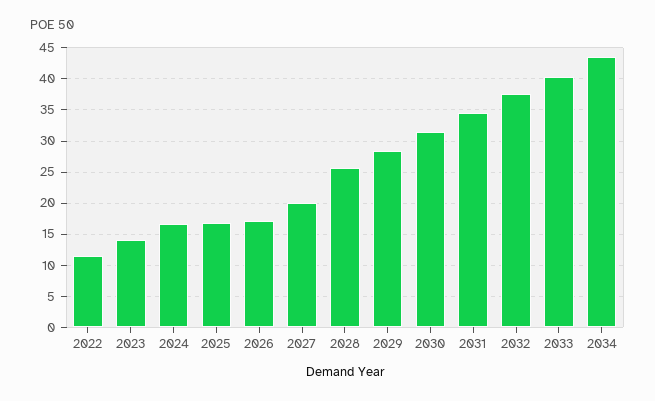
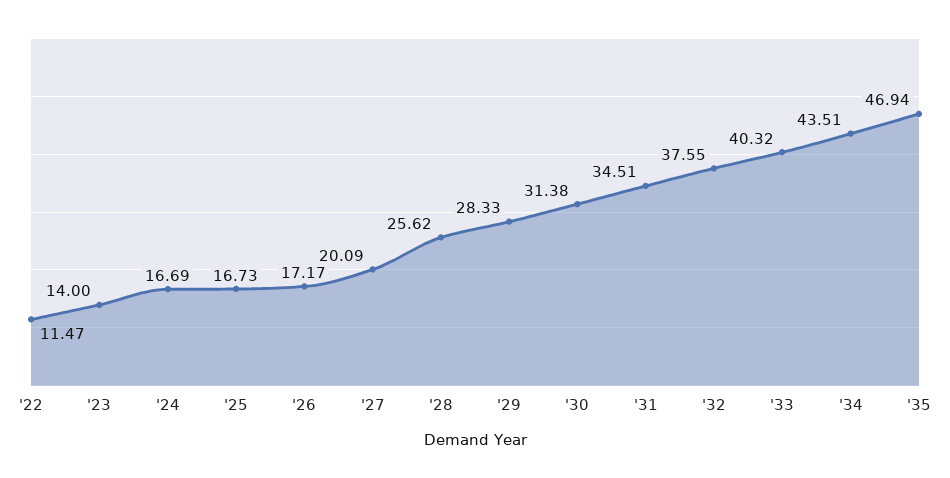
'35: none -> 46.94

